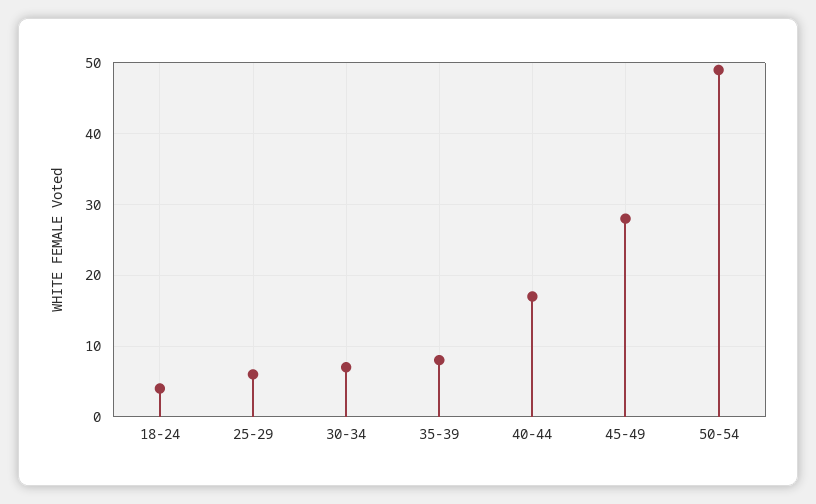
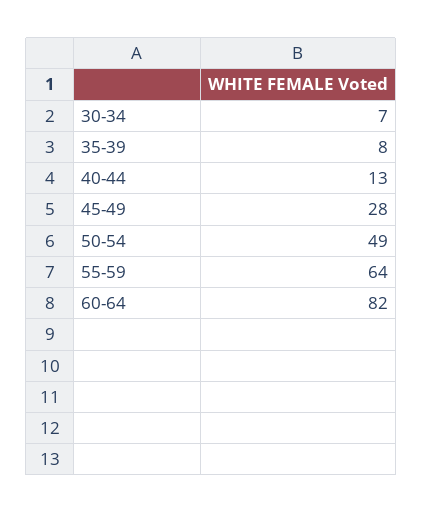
18-24: 4 -> none
25-29: 6 -> none
40-44: 17 -> 13
55-59: none -> 64
60-64: none -> 82

